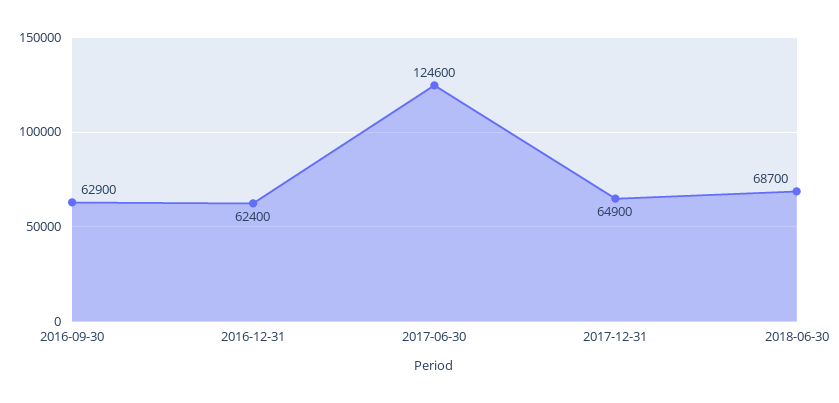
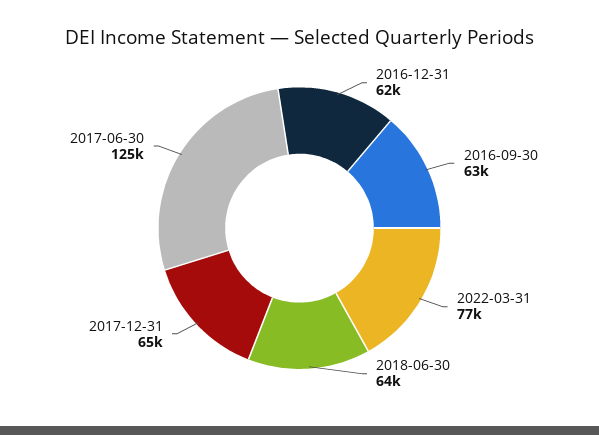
2018-06-30: 68700 -> 64000
2022-03-31: none -> 77000

